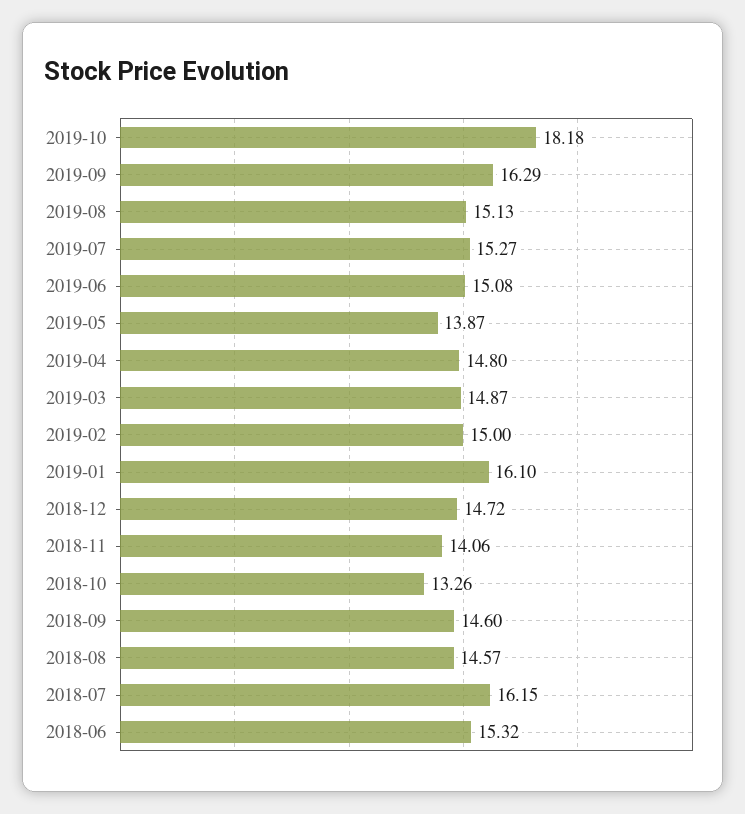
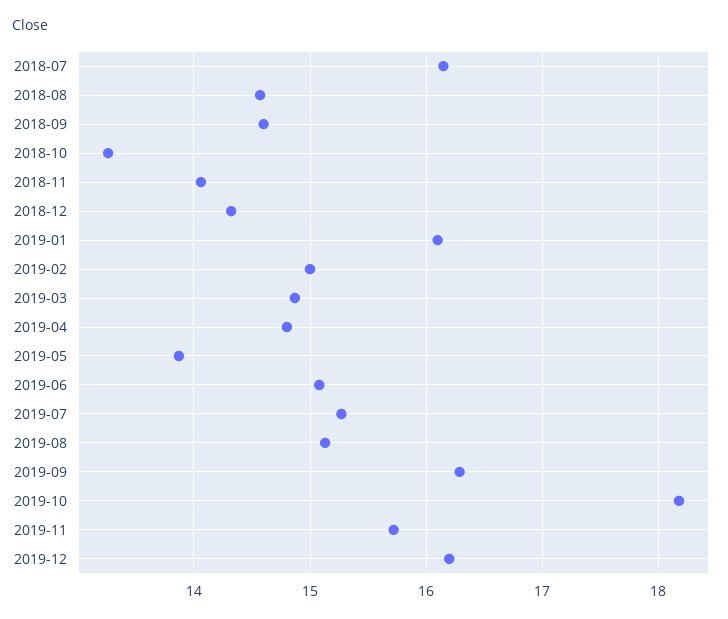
2018-12: 14.72 -> 14.3
2018-06: 15.32 -> none
2019-11: none -> 15.7
2019-12: none -> 16.2

